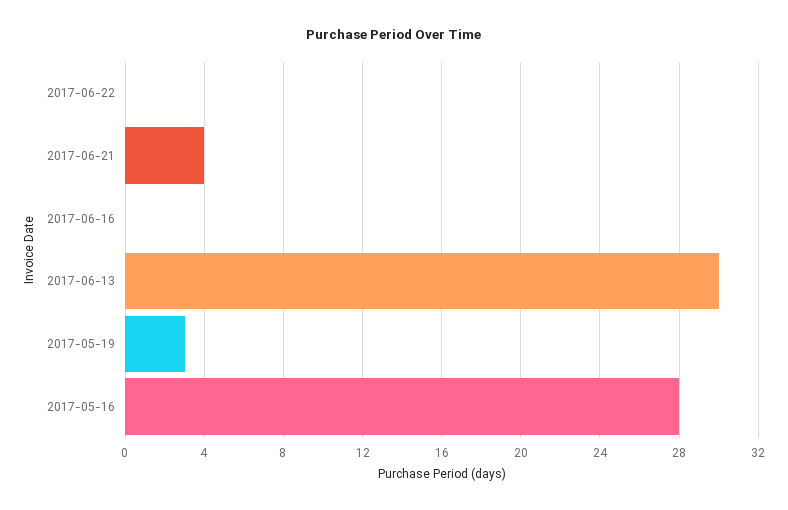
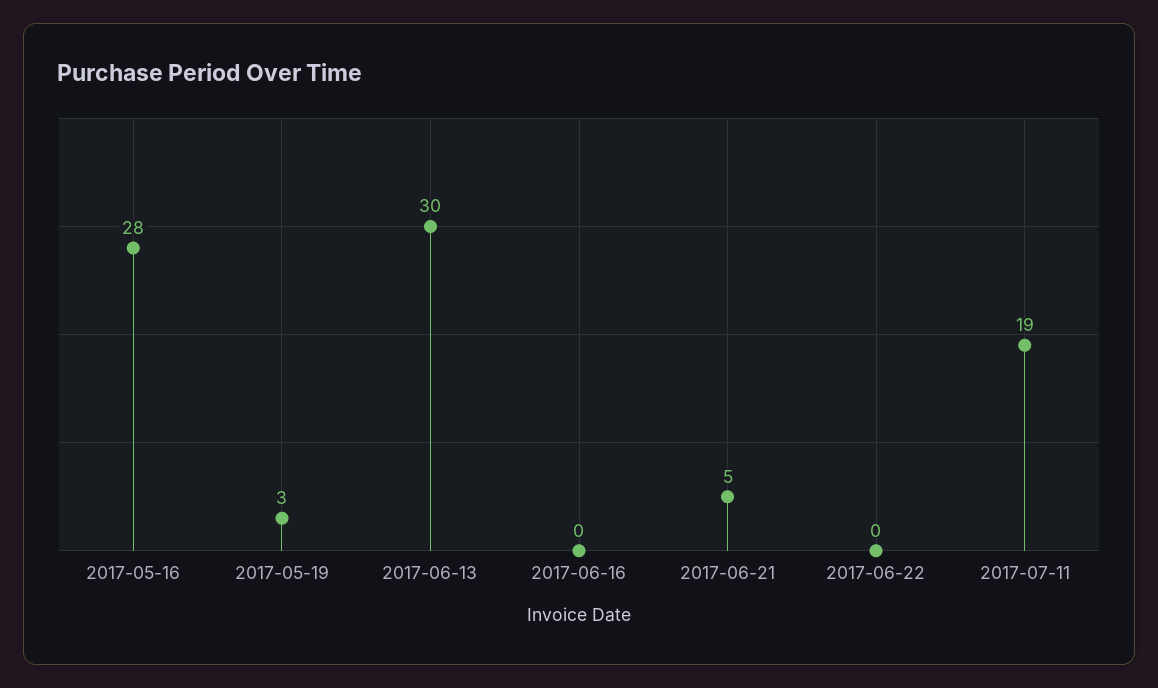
2017-06-21: 4 -> 5
2017-07-11: none -> 19

